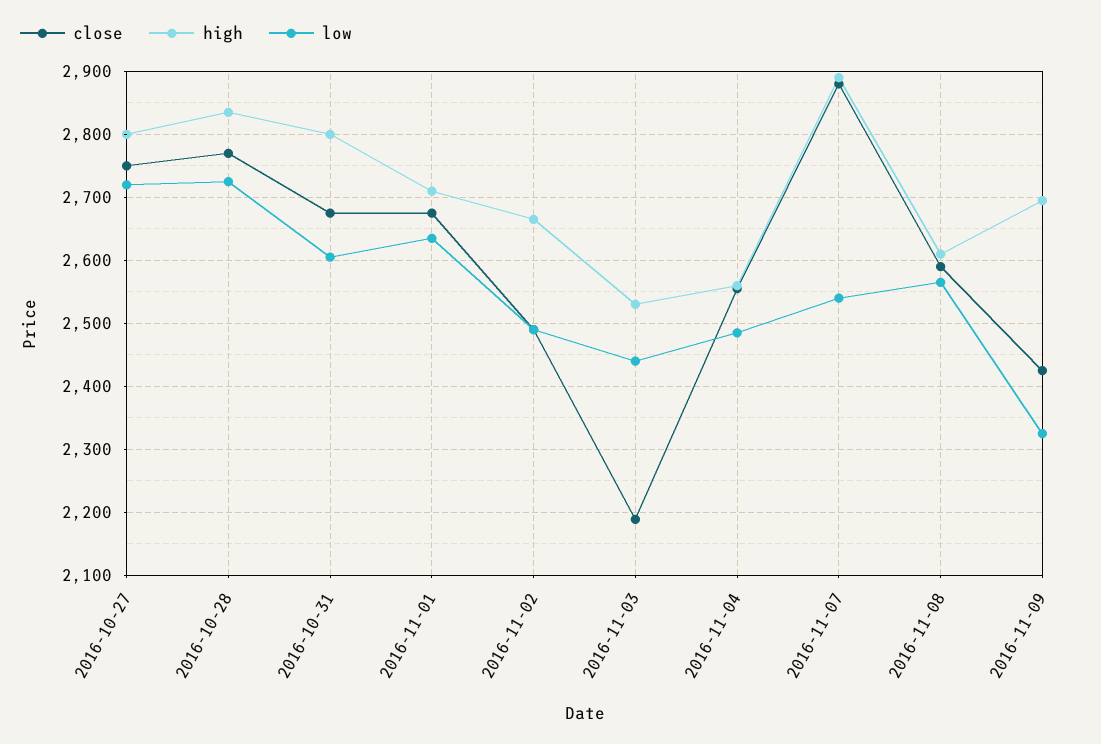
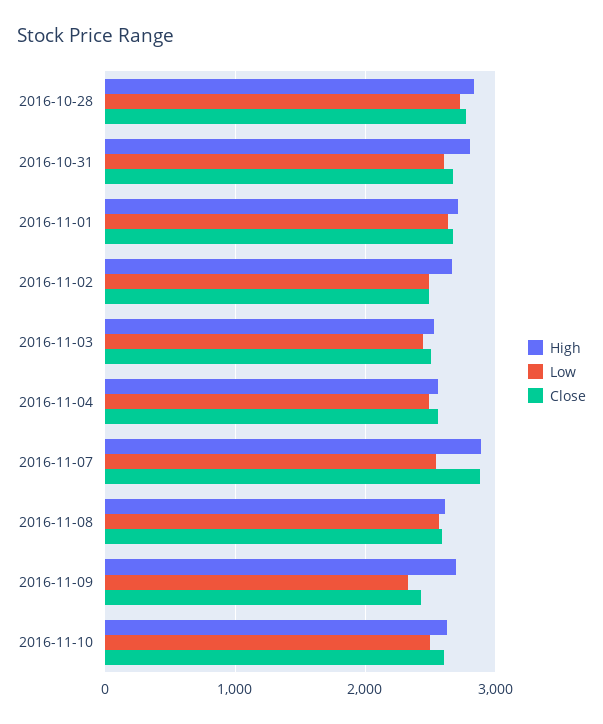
close, 2016-10-27: 2750 -> none
high, 2016-10-27: 2800 -> none
low, 2016-10-27: 2720 -> none
close, 2016-11-03: 2190 -> 2500
high, 2016-11-10: none -> 2600
low, 2016-11-10: none -> 2500
close, 2016-11-10: none -> 2600

